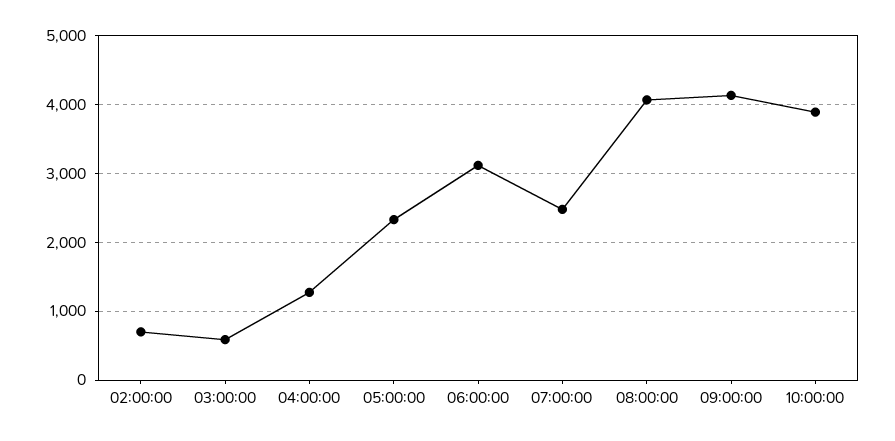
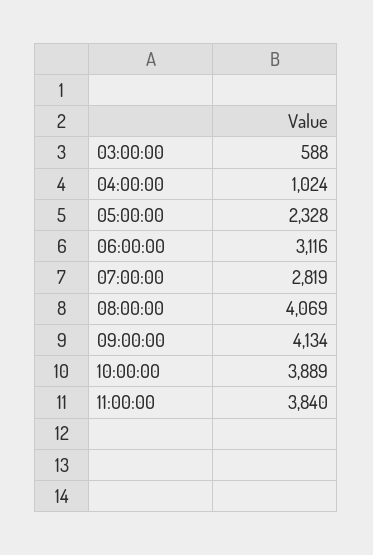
02:00:00: 700 -> none
04:00:00: 1300 -> 1024
07:00:00: 2500 -> 2819
11:00:00: none -> 3840

